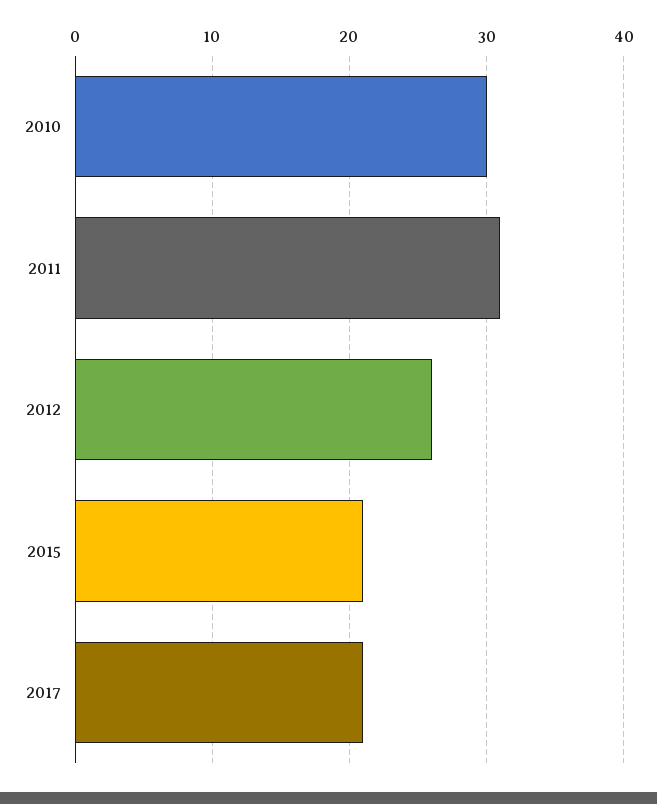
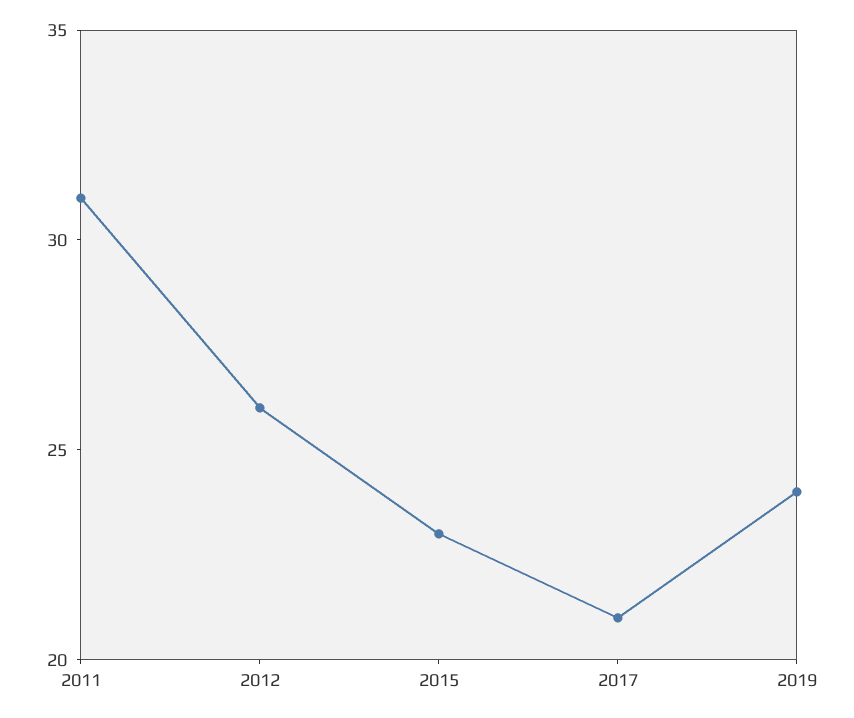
2010: 30 -> none
2015: 21 -> 23
2019: none -> 24

